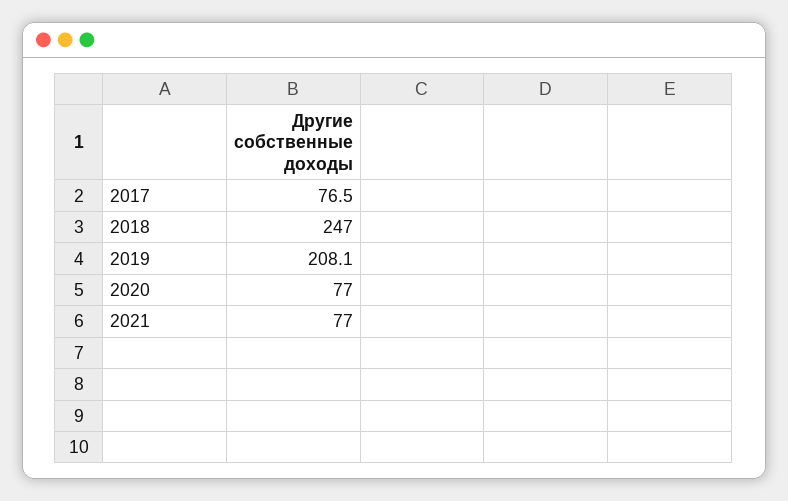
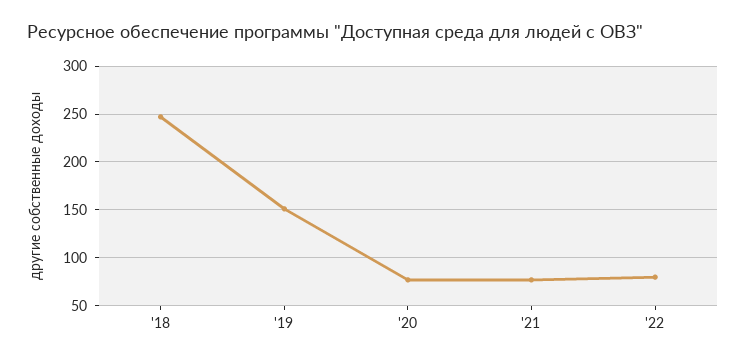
2017: 76.5 -> none
2019: 208.1 -> 150
'22: none -> 80

